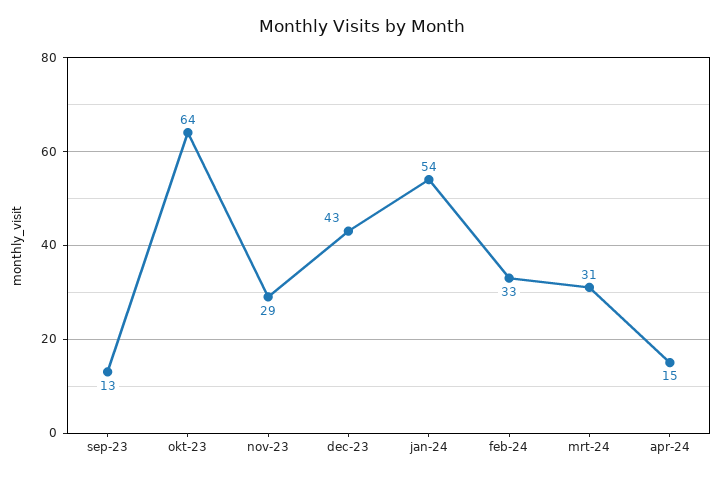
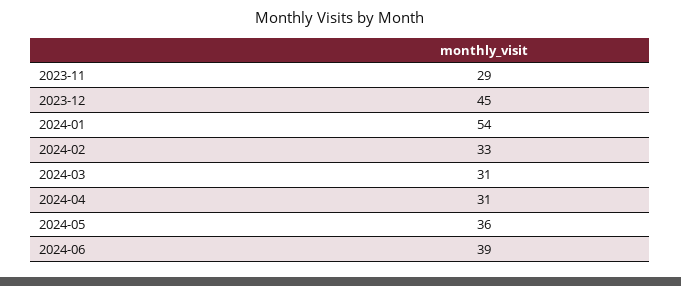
sep-23: 13 -> none
okt-23: 64 -> none
dec-23: 43 -> 45
apr-24: 15 -> 31
2024-05: none -> 36
2024-06: none -> 39

